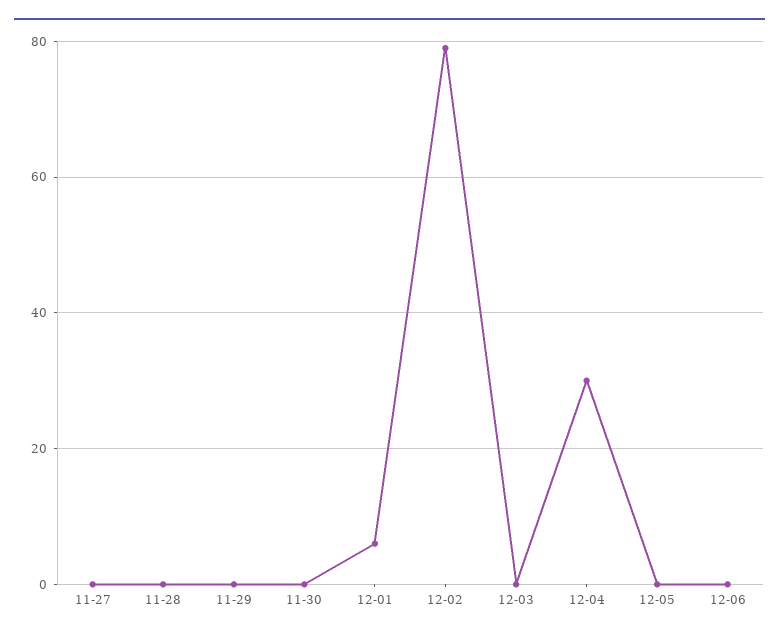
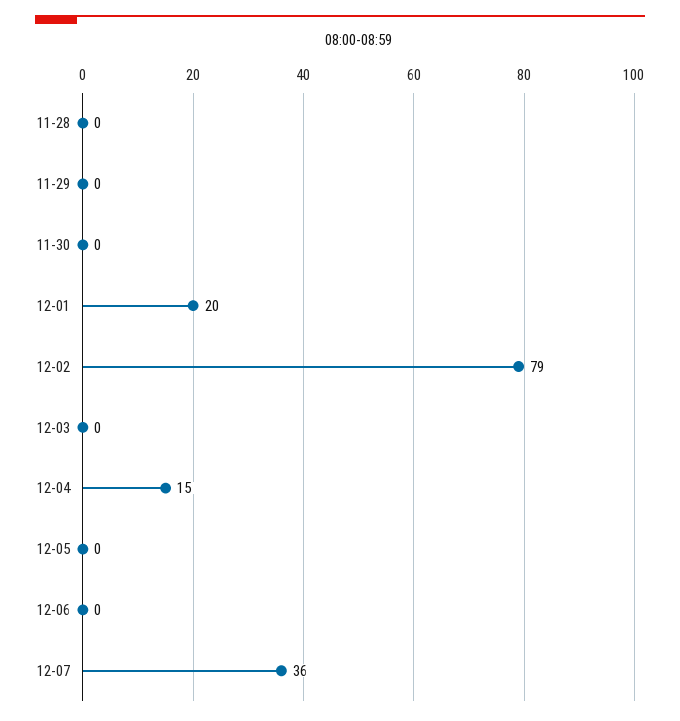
11-27: 0 -> none
12-01: 5 -> 20
12-04: 30 -> 15
12-07: none -> 36

